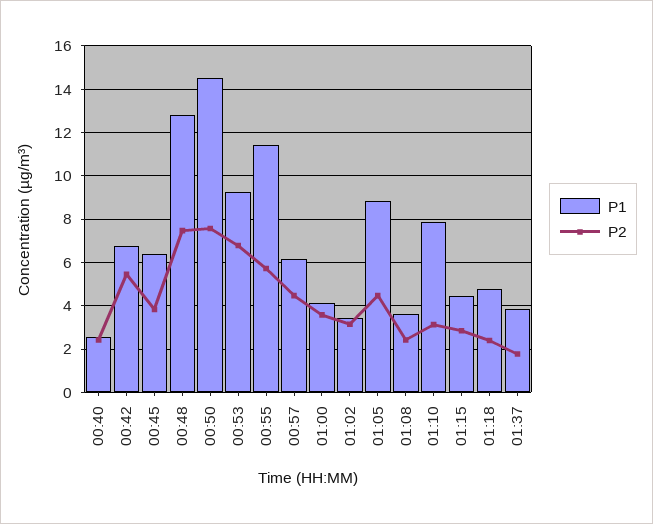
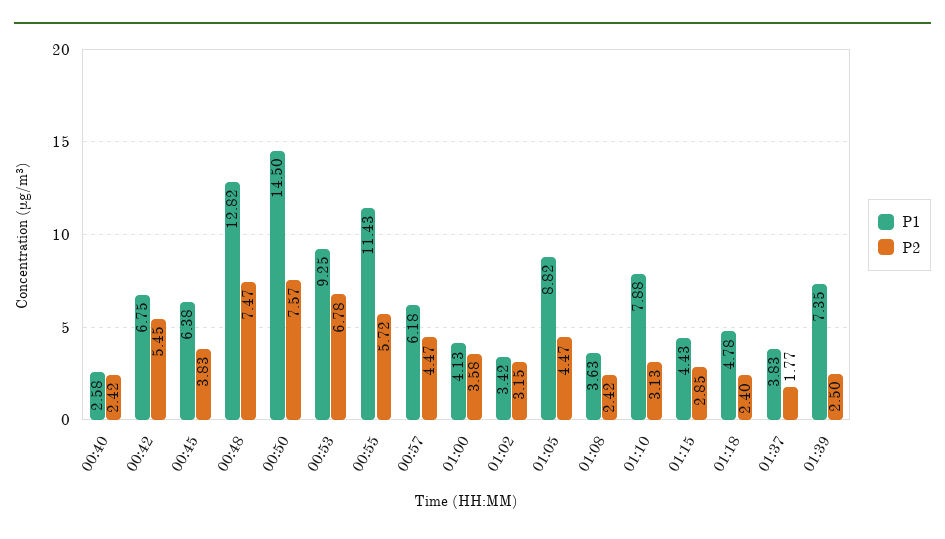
P1, 01:39: none -> 7.35
P2, 01:39: none -> 2.5

